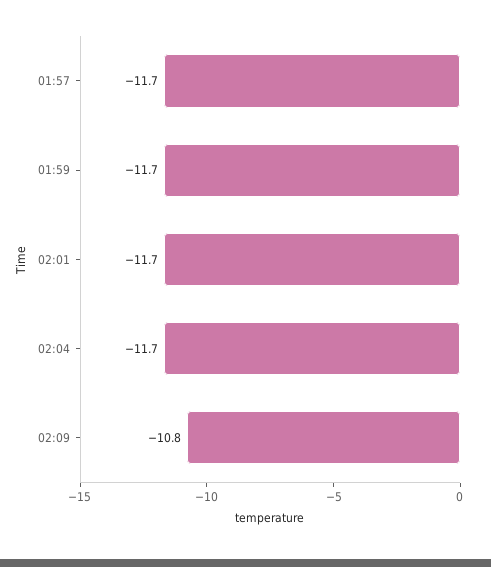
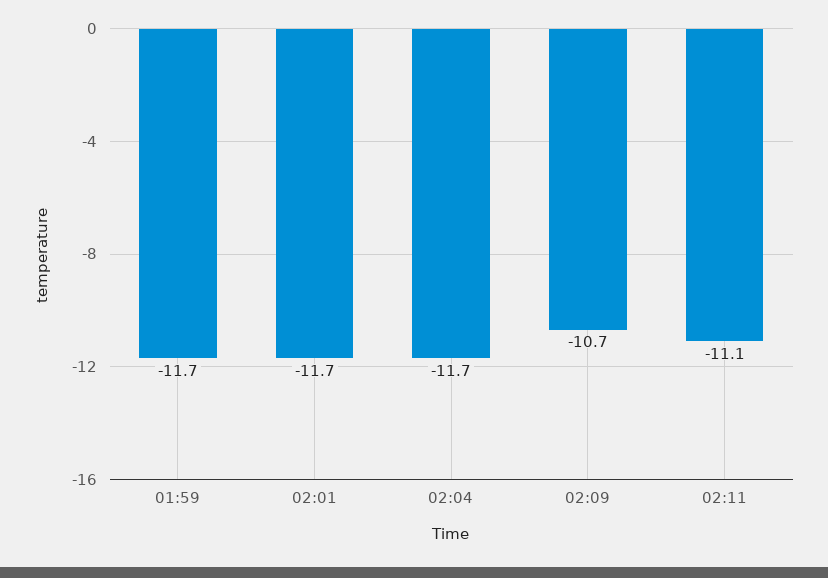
01:57: -11.7 -> none
02:09: -10.8 -> -10.7
02:11: none -> -11.1

